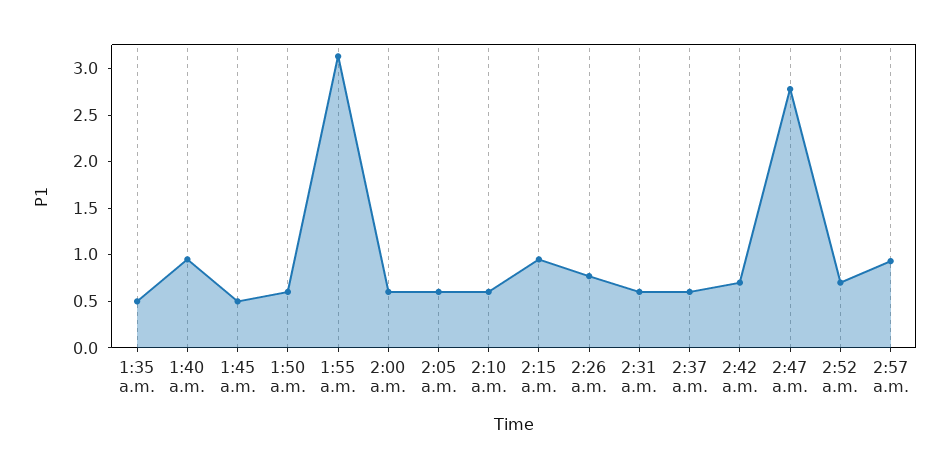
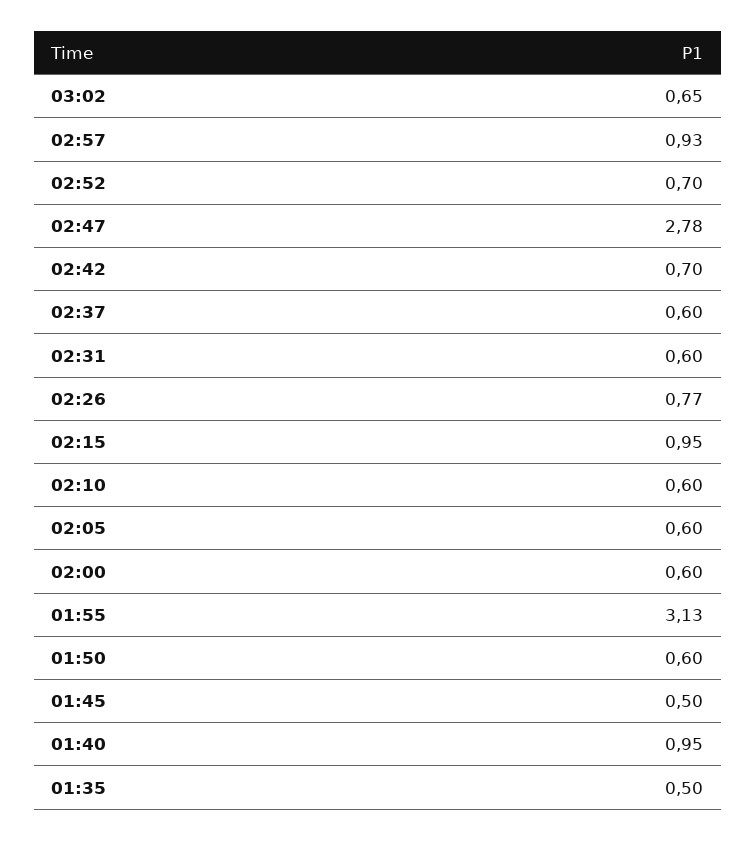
03:02: none -> 0.65

